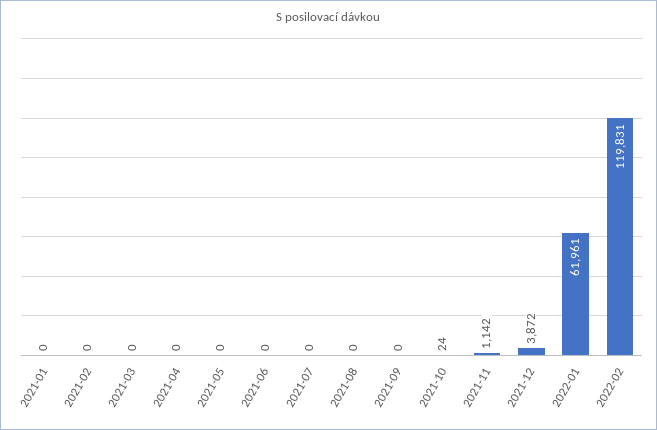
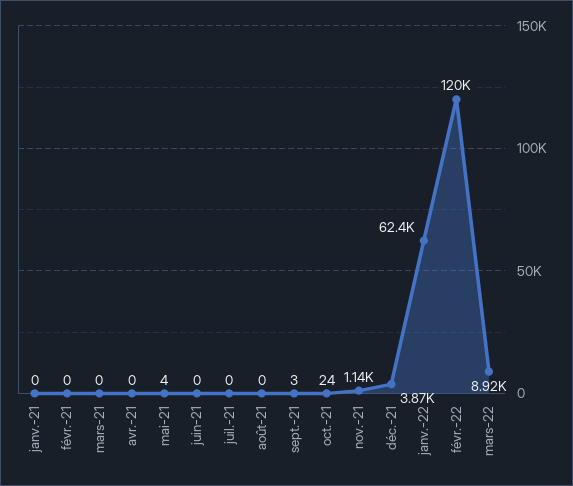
2021-05: 0 -> 4
2021-09: 0 -> 3
2022-01: 61961 -> 62400
mars-22: none -> 8920

